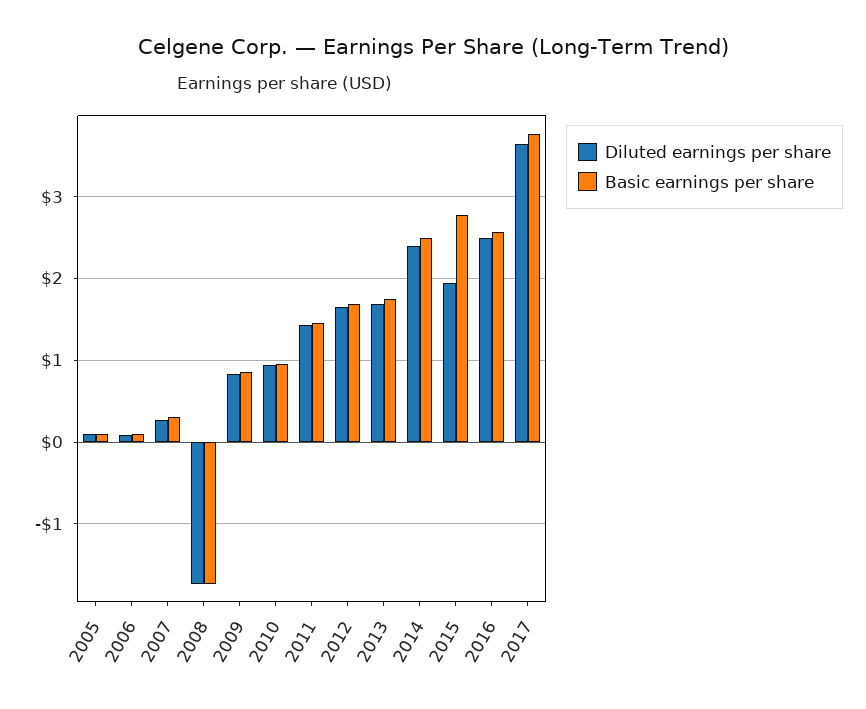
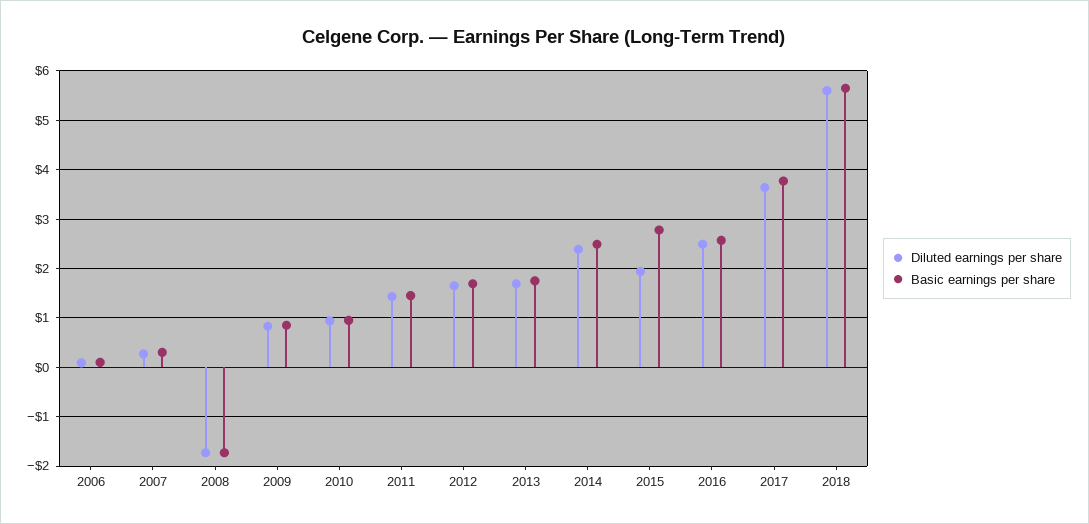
Diluted earnings per share, 2005: 0.1 -> none
Basic earnings per share, 2005: 0.1 -> none
Diluted earnings per share, 2018: none -> 5.6
Basic earnings per share, 2018: none -> 5.6

